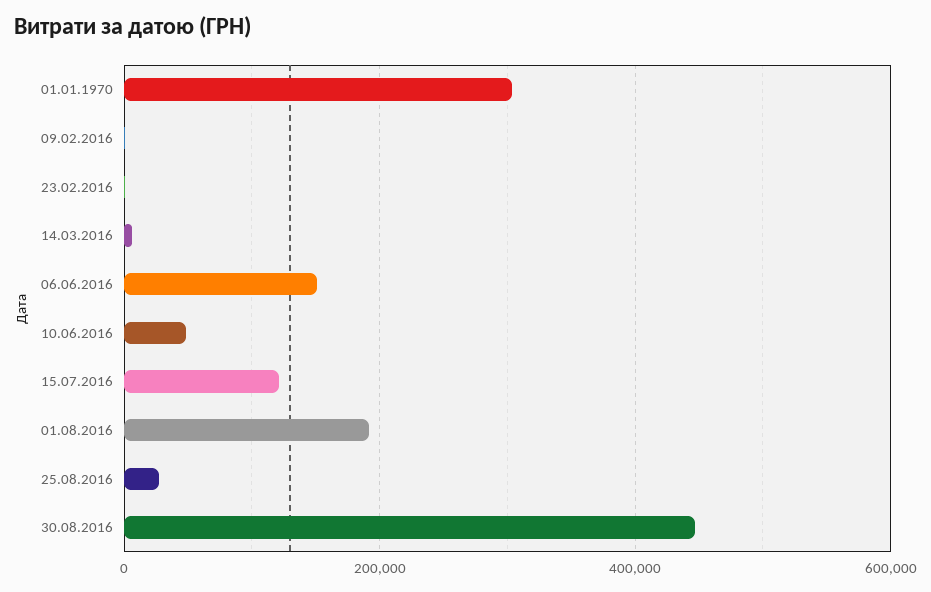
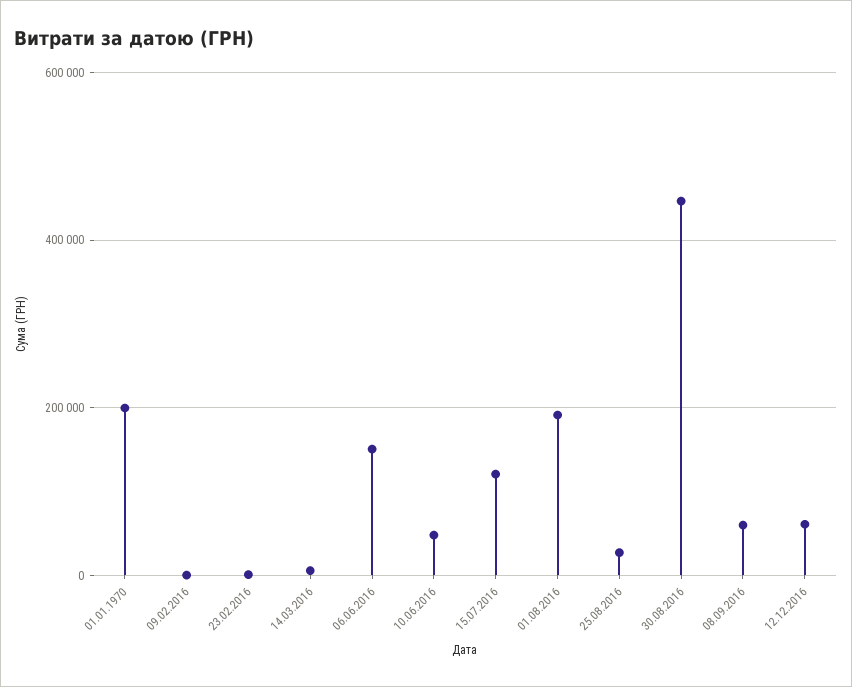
01.01.1970: 300000 -> 200000
08.09.2016: none -> 60000
12.12.2016: none -> 60000

